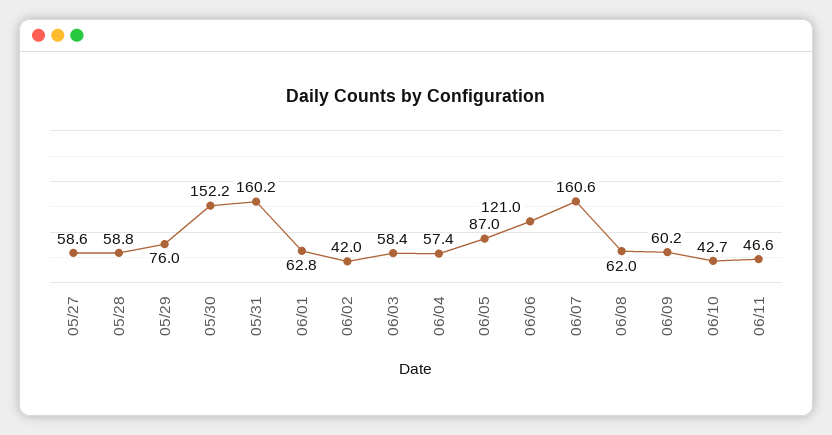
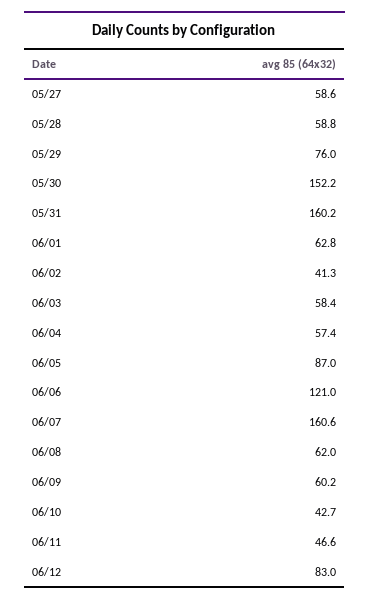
06/02: 42 -> 41.3
06/12: none -> 83

